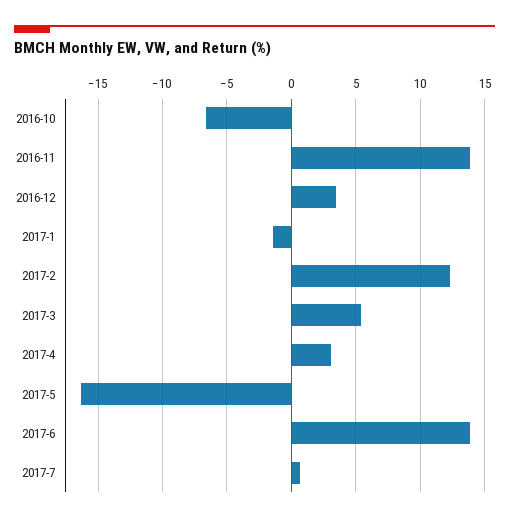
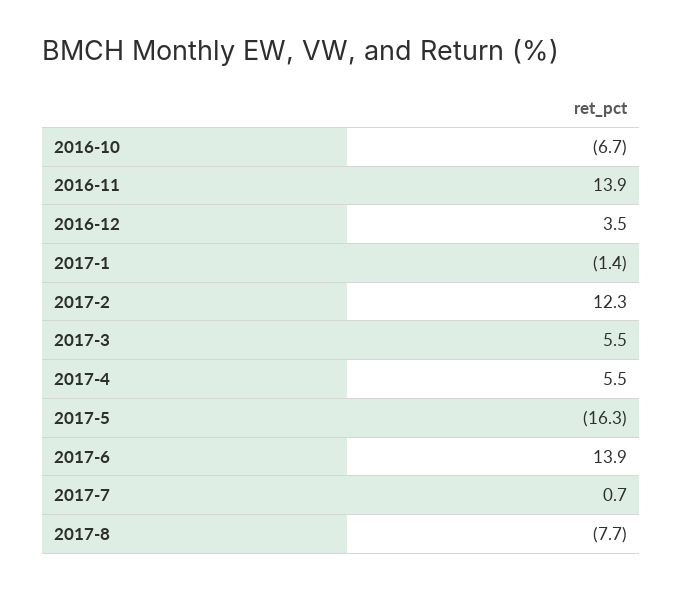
2017-4: 3 -> 5.5
2017-8: none -> -7.7

